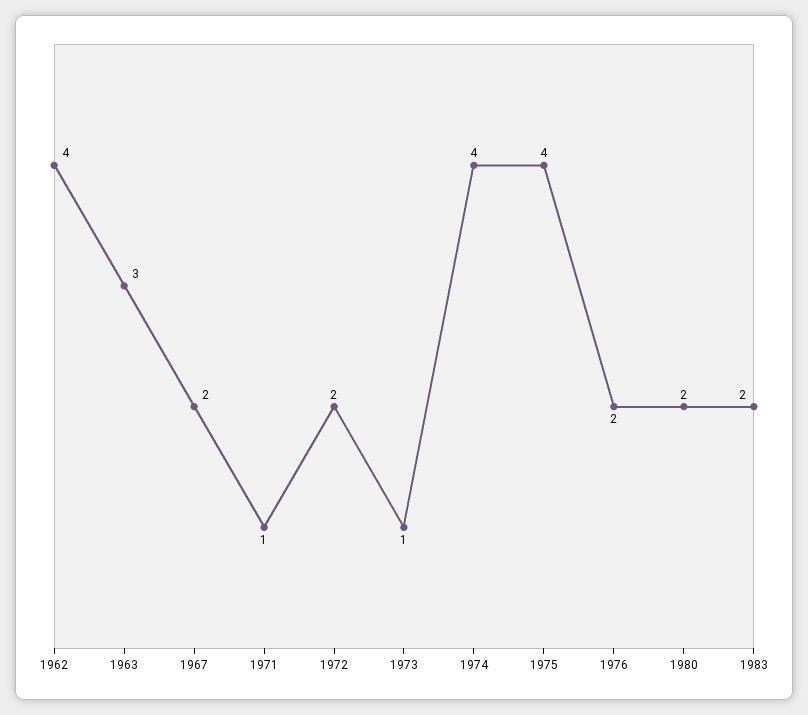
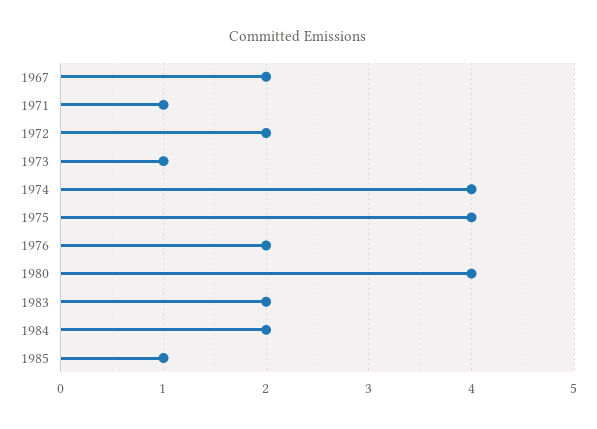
1962: 4 -> none
1963: 3 -> none
1980: 2 -> 4
1984: none -> 2
1985: none -> 1

